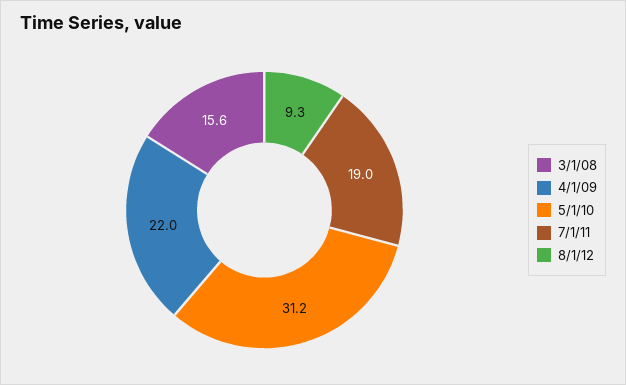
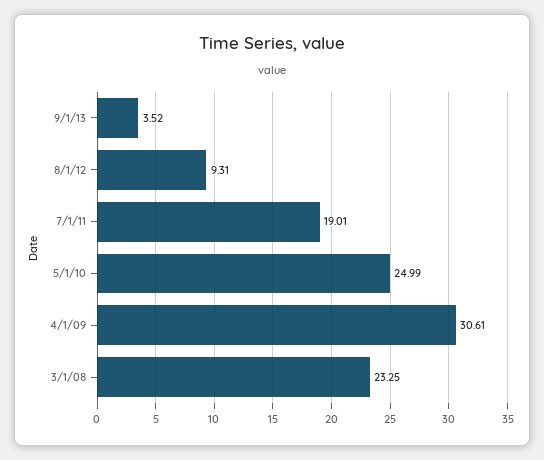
3/1/08: 15.6 -> 23.25
4/1/09: 22 -> 30.61
5/1/10: 31.2 -> 24.99
9/1/13: none -> 3.52

